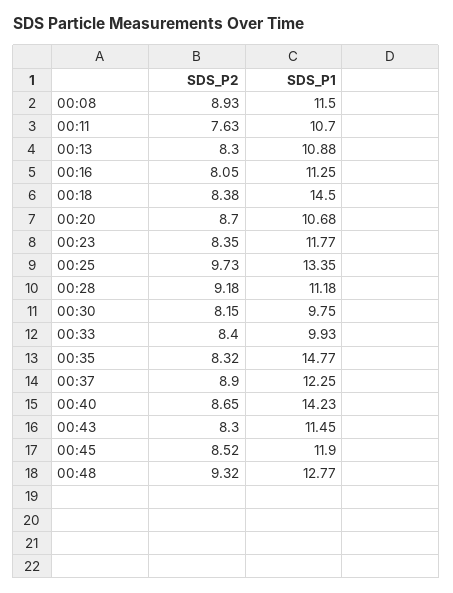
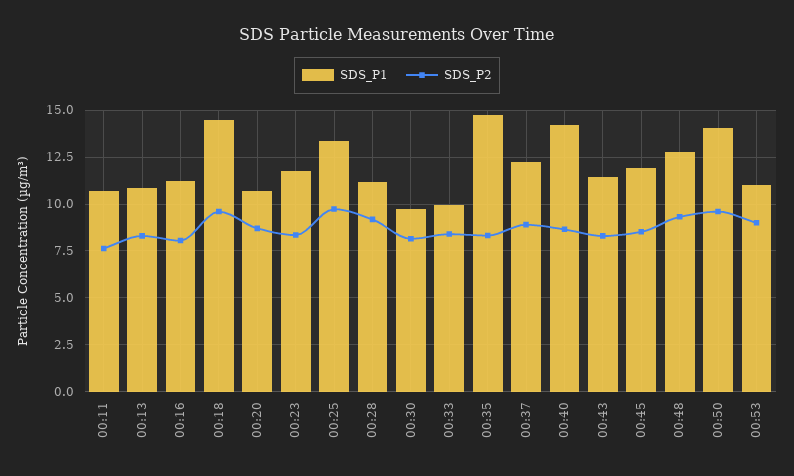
SDS_P2, 00:08: 8.93 -> none
SDS_P1, 00:08: 11.5 -> none
SDS_P2, 00:18: 8.38 -> 9.5
SDS_P1, 00:50: none -> 14
SDS_P2, 00:50: none -> 9.5
SDS_P1, 00:53: none -> 11
SDS_P2, 00:53: none -> 9

